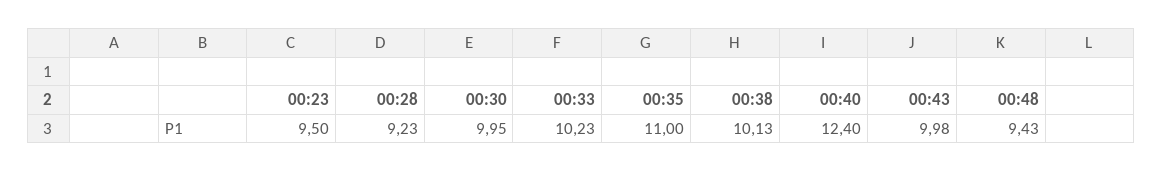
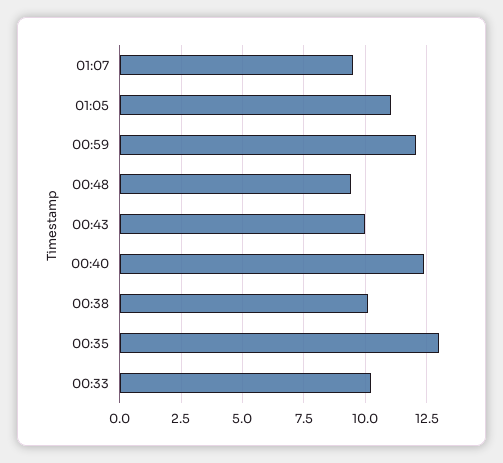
00:23: 9.5 -> none
00:28: 9.23 -> none
00:30: 9.95 -> none
00:35: 11 -> 13
01:07: none -> 9.5
01:05: none -> 11
00:59: none -> 12

